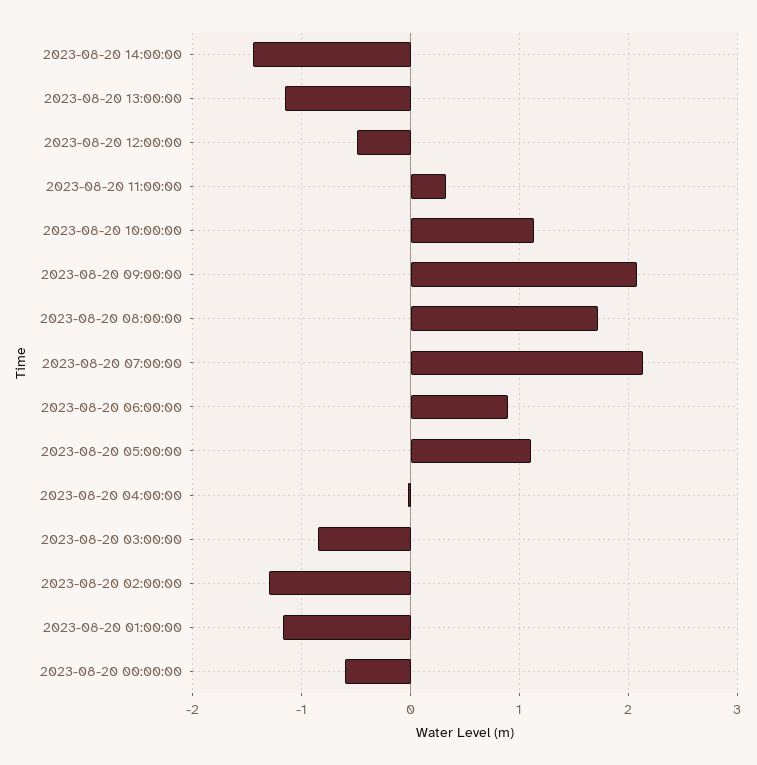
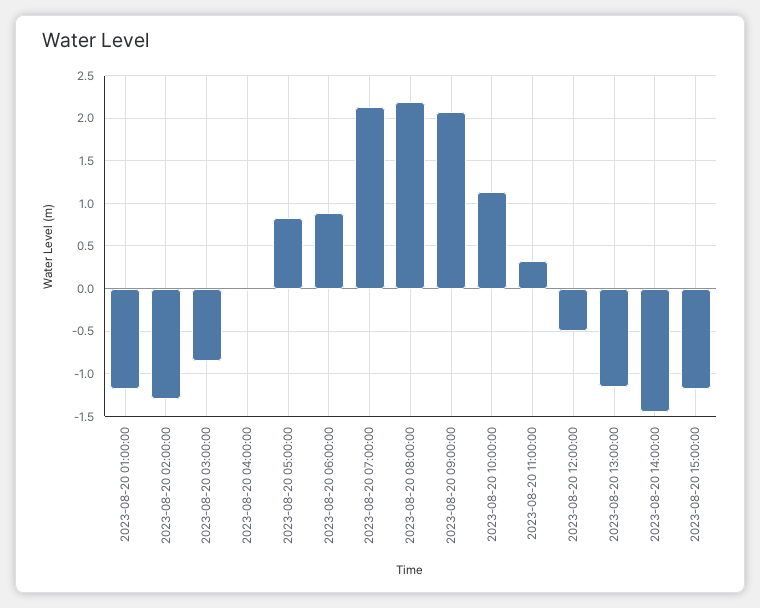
2023-08-20 08:00:00: 1.7 -> 2.2
2023-08-20 05:00:00: 1.1 -> 0.8
2023-08-20 00:00:00: -0.6 -> none
2023-08-20 15:00:00: none -> -1.2

